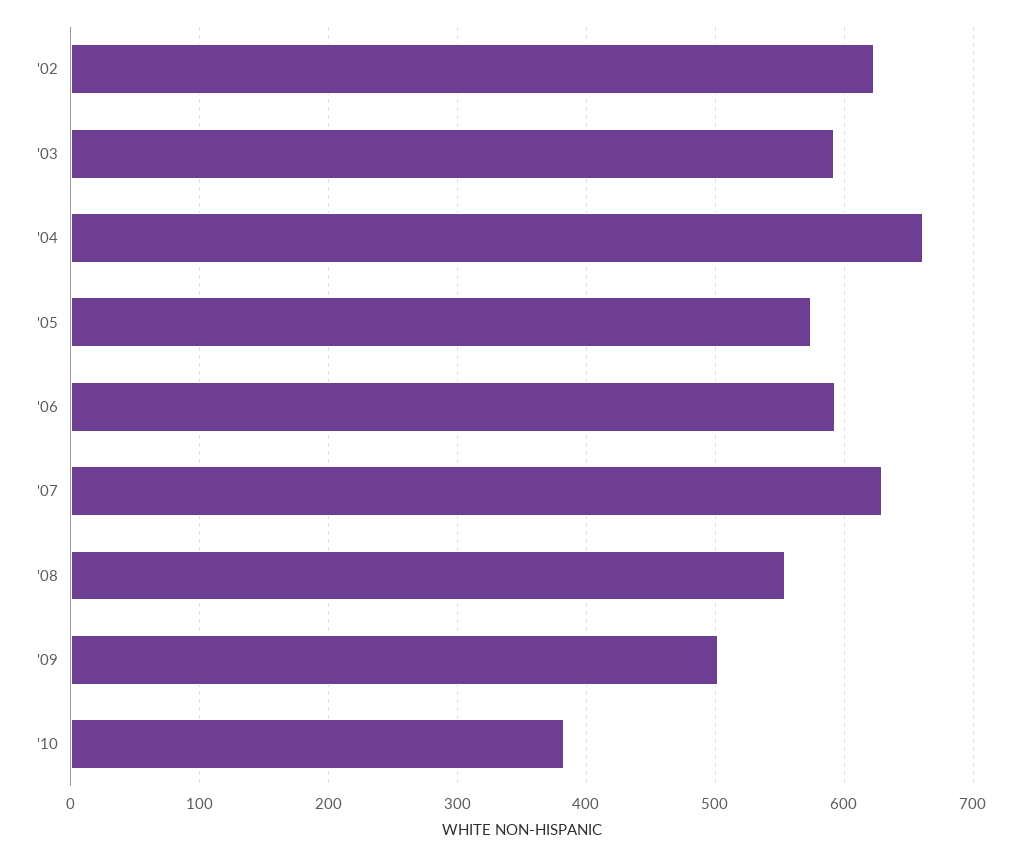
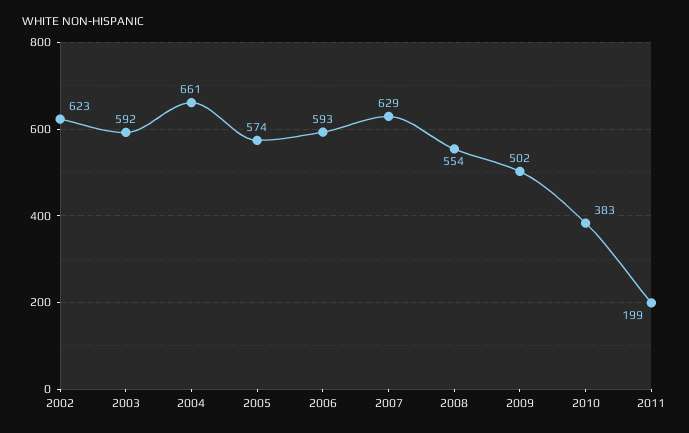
2011: none -> 199

